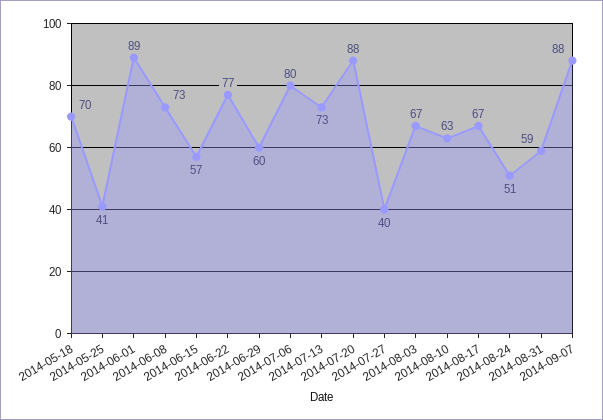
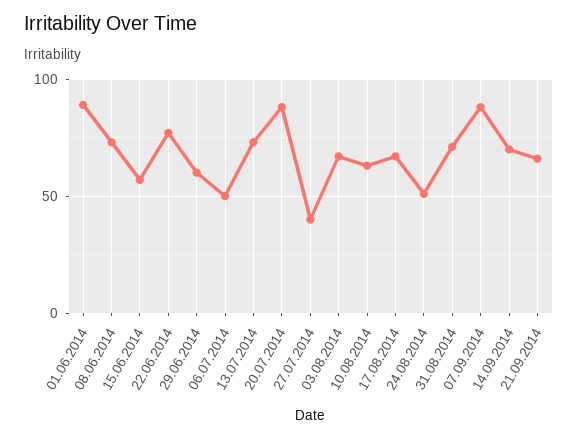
2014-05-18: 70 -> none
2014-05-25: 41 -> none
2014-07-06: 80 -> 50
2014-08-31: 59 -> 70
14.09.2014: none -> 70
21.09.2014: none -> 65

